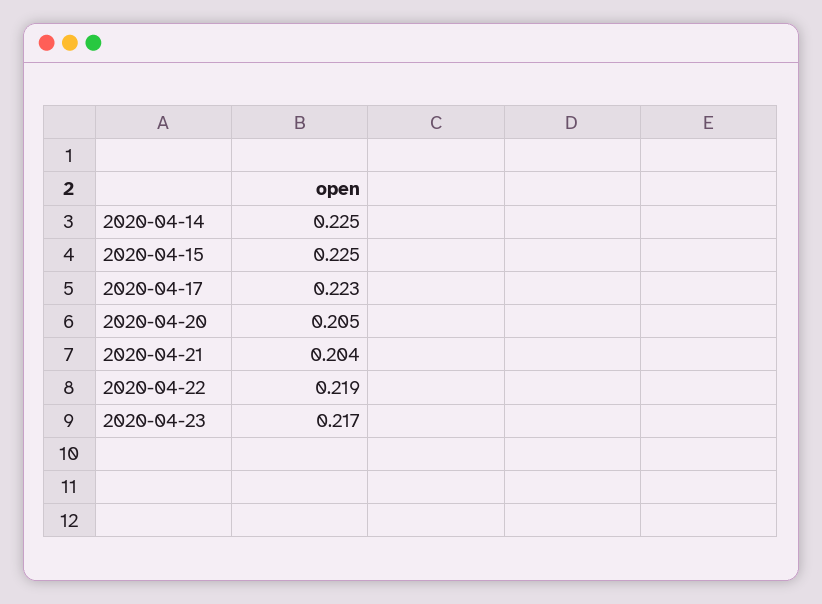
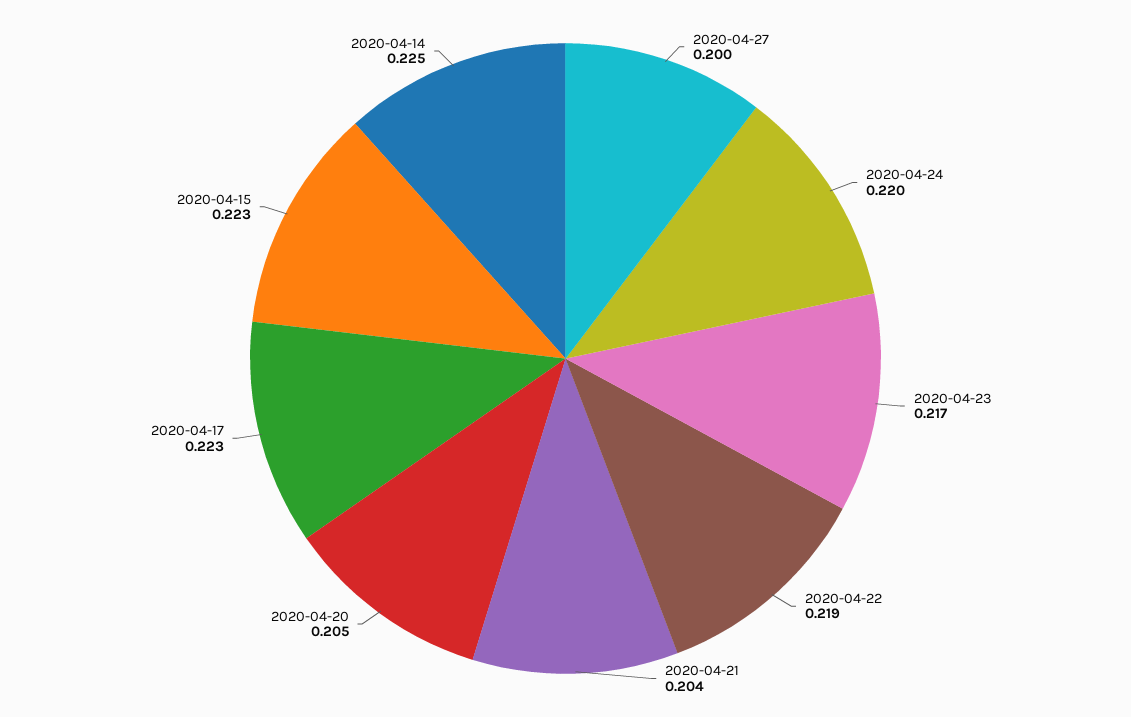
2020-04-15: 0.225 -> 0.223
2020-04-27: none -> 0.2
2020-04-24: none -> 0.22

